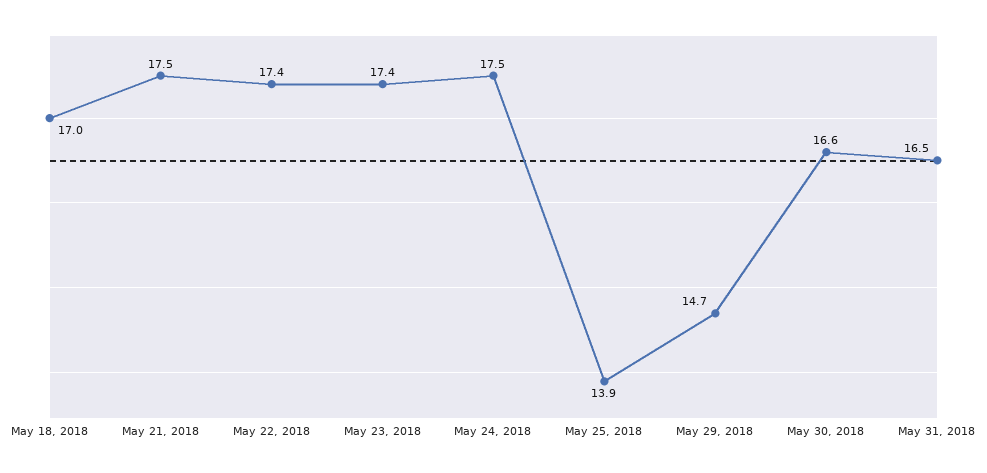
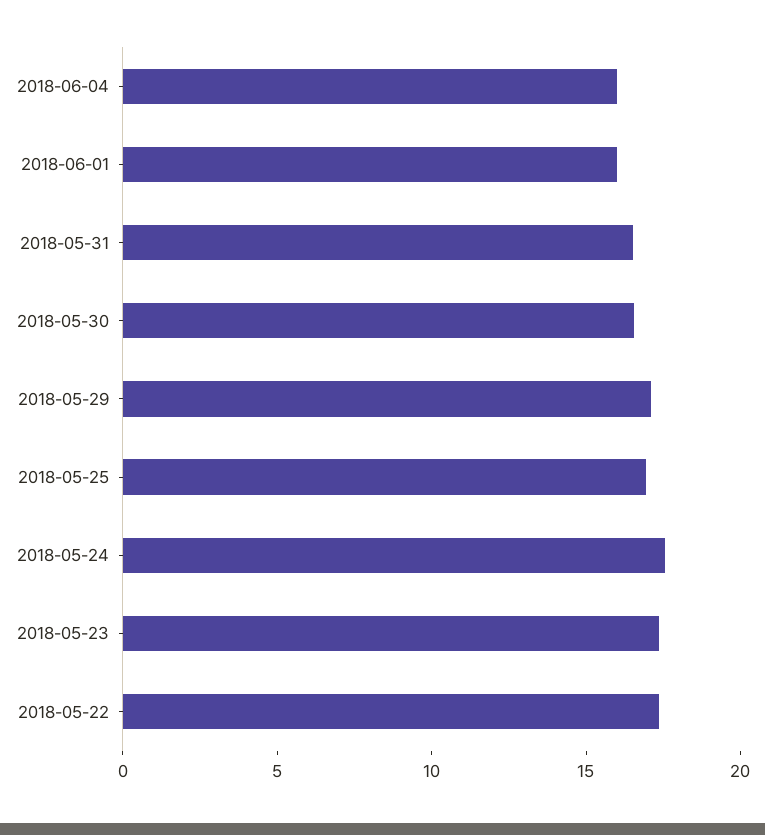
May 18, 2018: 17 -> none
May 21, 2018: 17.5 -> none
May 25, 2018: 13.9 -> 17
May 29, 2018: 14.7 -> 17
2018-06-04: none -> 16
2018-06-01: none -> 16

